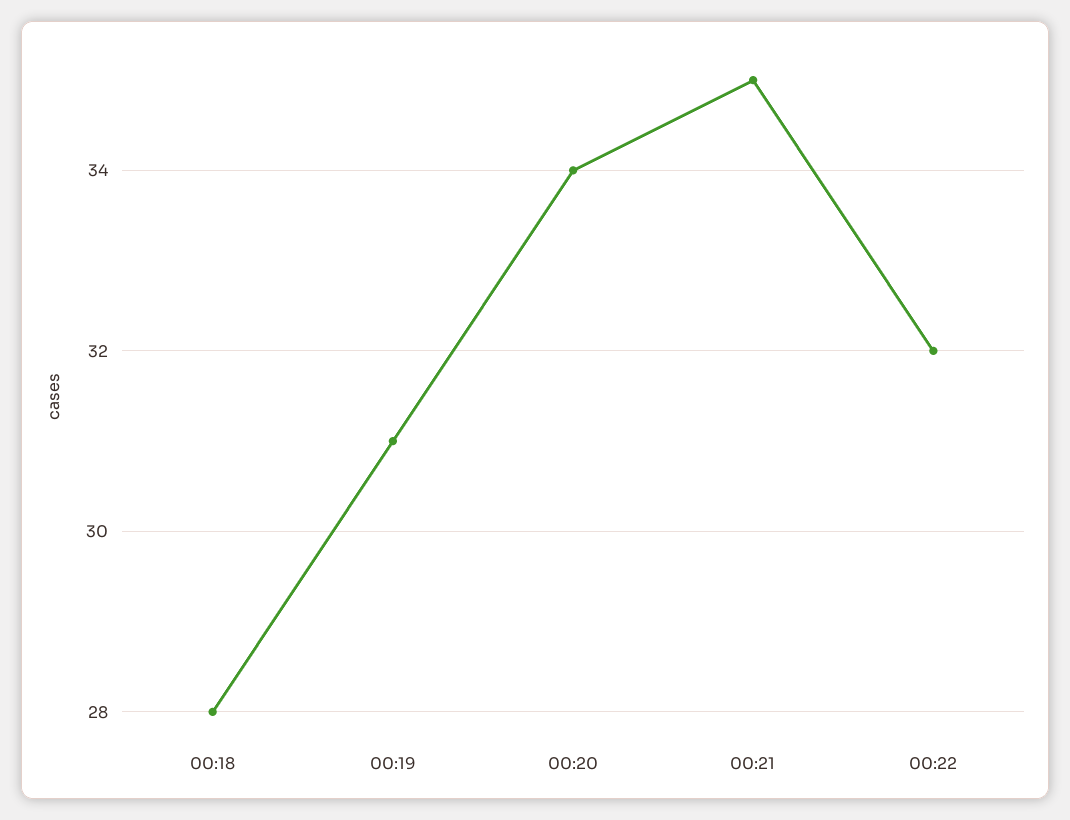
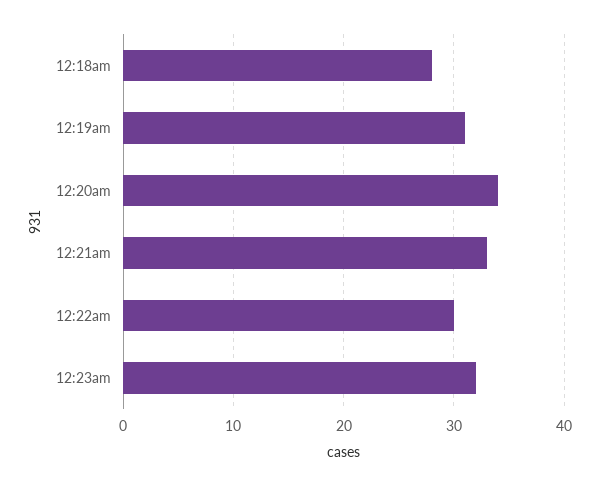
00:21: 35 -> 33
00:22: 32 -> 30
12:23am: none -> 32

